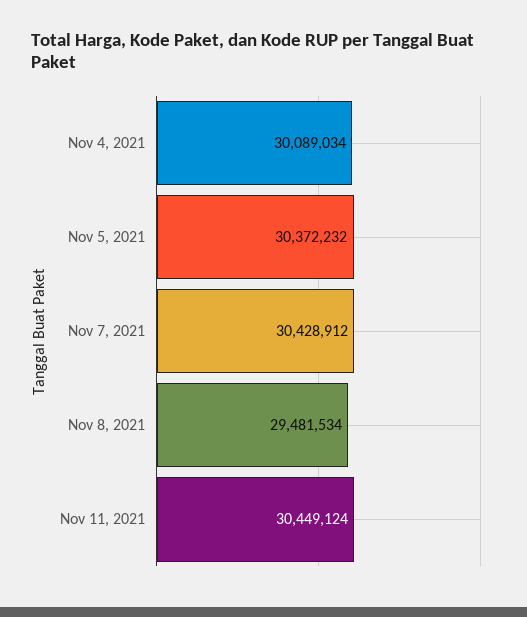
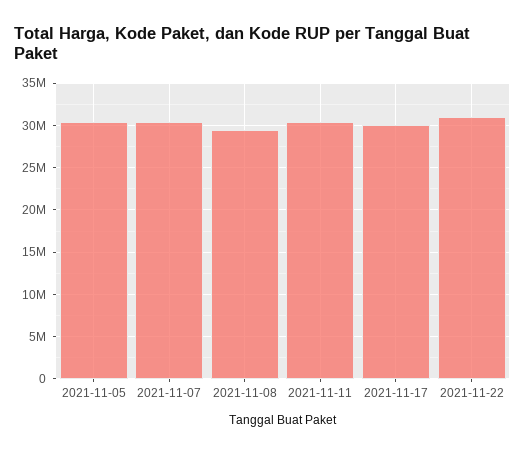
Nov 4, 2021: 30089034 -> none
2021-11-17: none -> 30000000
2021-11-22: none -> 31000000

